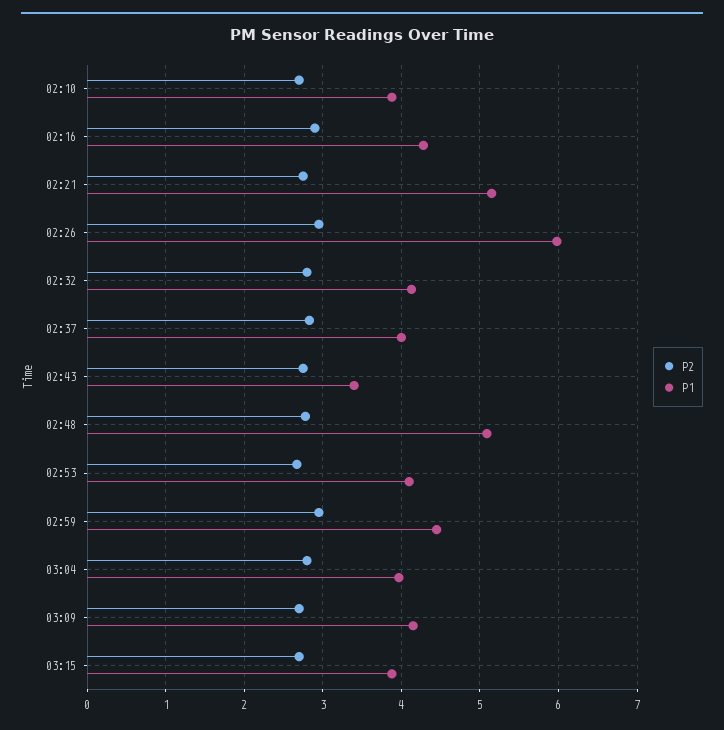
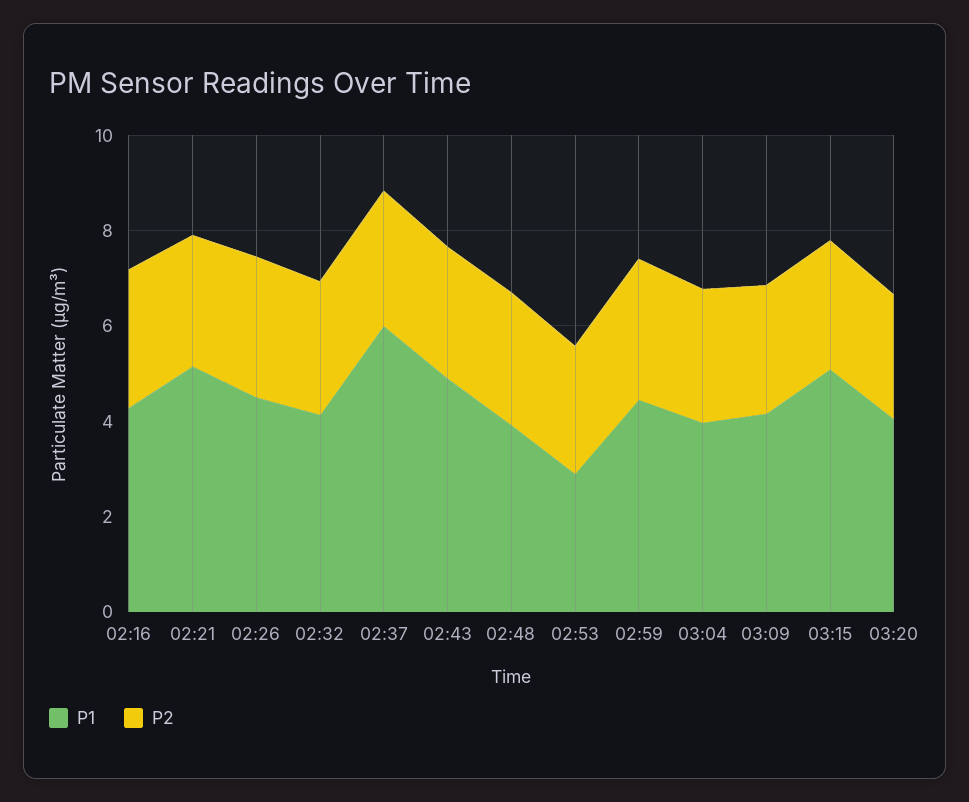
P2, 02:10: 2.7 -> none
P1, 02:10: 3.9 -> none
P1, 02:26: 6 -> 4.5
P1, 02:37: 4 -> 6
P1, 02:43: 3.4 -> 5
P1, 02:48: 5.1 -> 4
P1, 02:53: 4.1 -> 3
P1, 03:15: 3.9 -> 5
P1, 03:20: none -> 4
P2, 03:20: none -> 2.5

